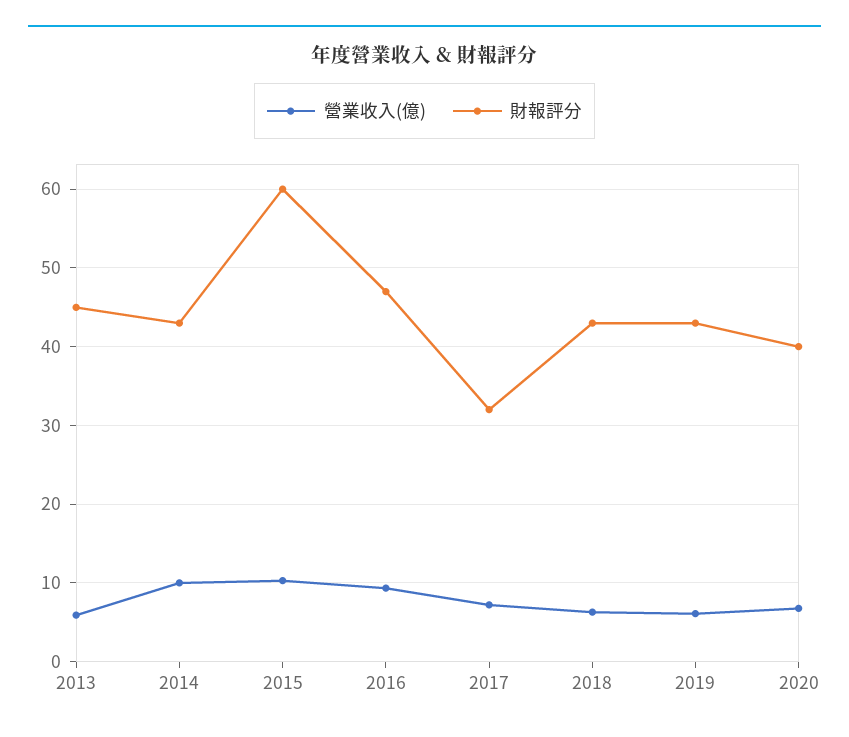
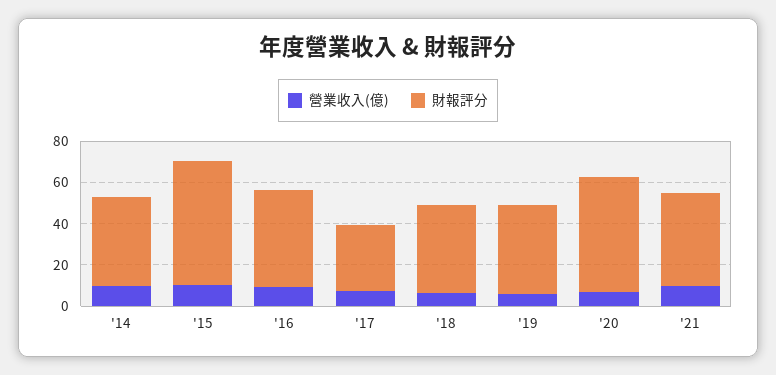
營業收入(億), 2013: 6 -> none
財報評分, 2013: 45 -> none
財報評分, 2020: 40 -> 55
營業收入(億), '21: none -> 10
財報評分, '21: none -> 45

